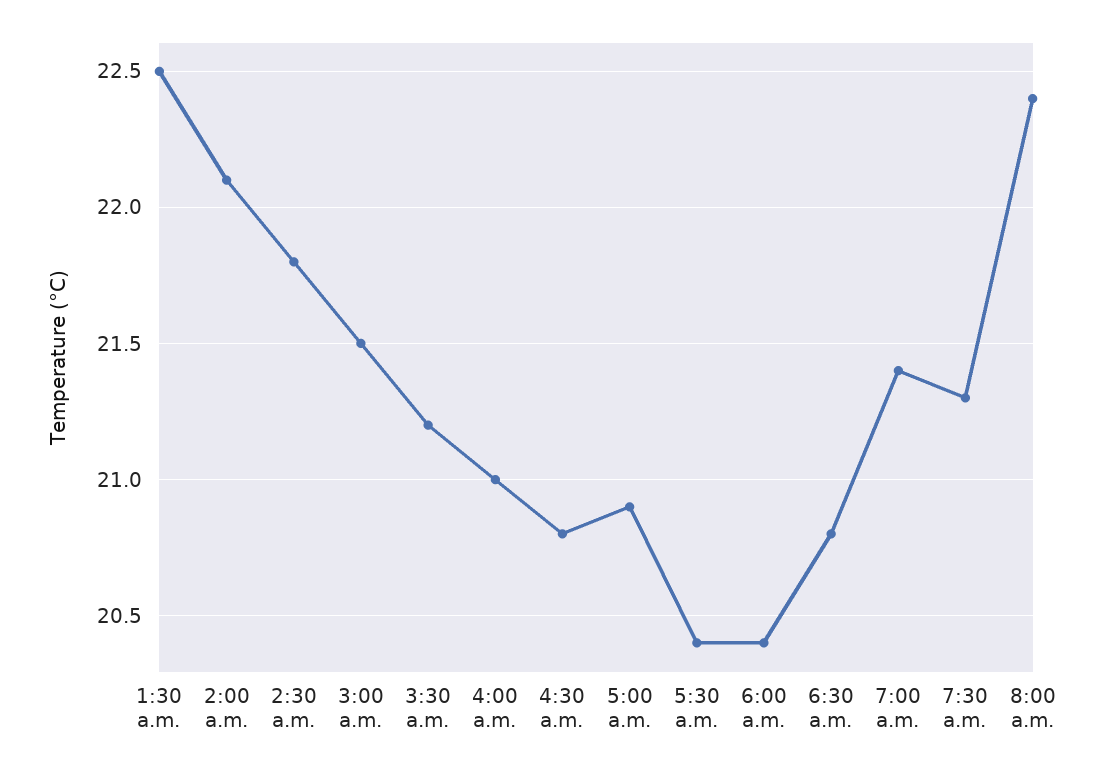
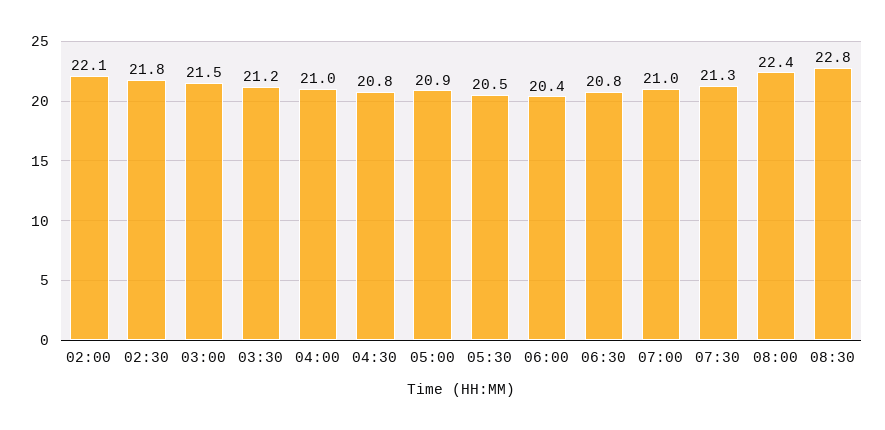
1:30 a.m.: 22.5 -> none
5:30 a.m.: 20.4 -> 20.5
7:00 a.m.: 21.4 -> 21
08:30: none -> 22.8

